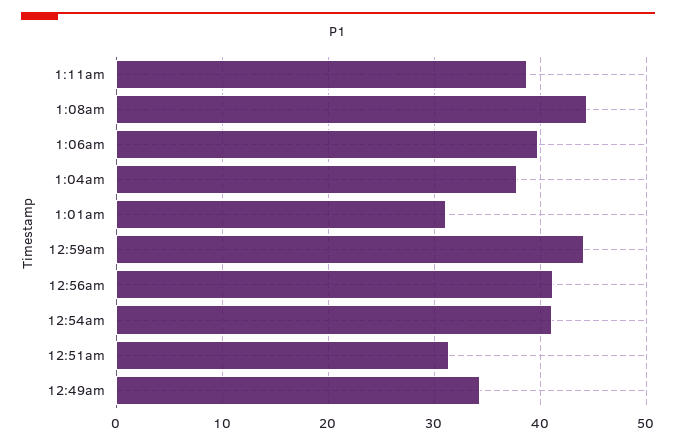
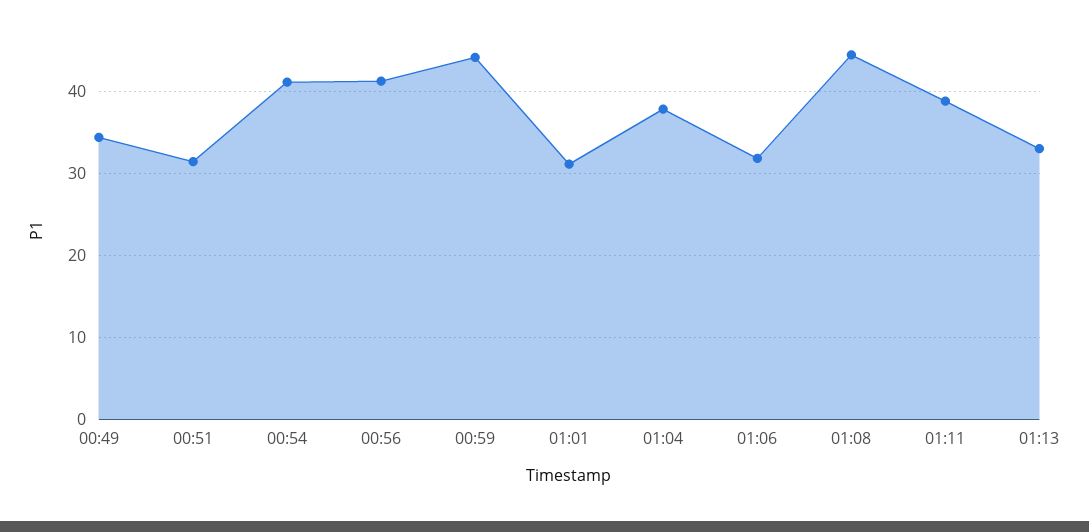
1:06am: 40 -> 32
01:13: none -> 33

